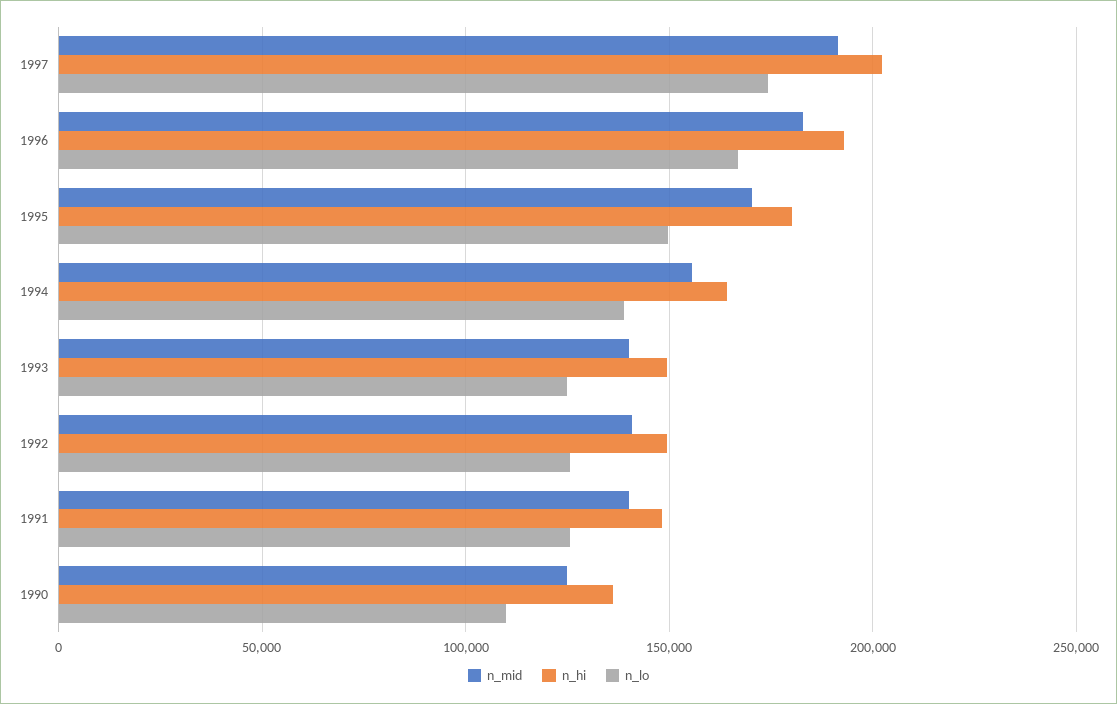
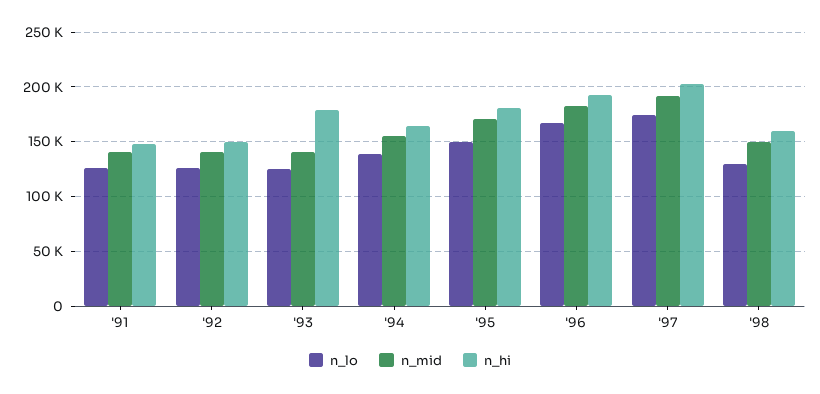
n_hi, 1993: 150000 -> 180000
n_mid, 1990: 125000 -> none
n_hi, 1990: 135000 -> none
n_lo, 1990: 110000 -> none
n_lo, '98: none -> 130000
n_mid, '98: none -> 150000
n_hi, '98: none -> 160000

